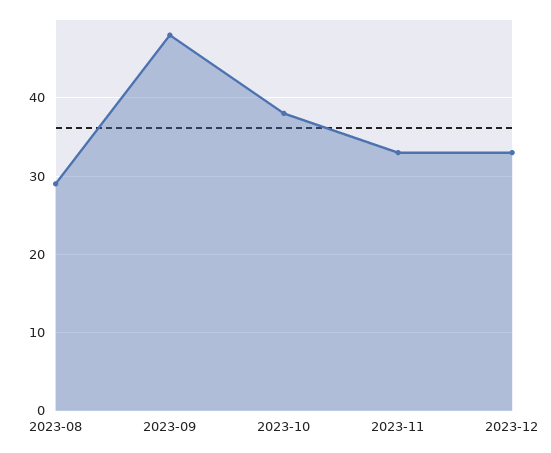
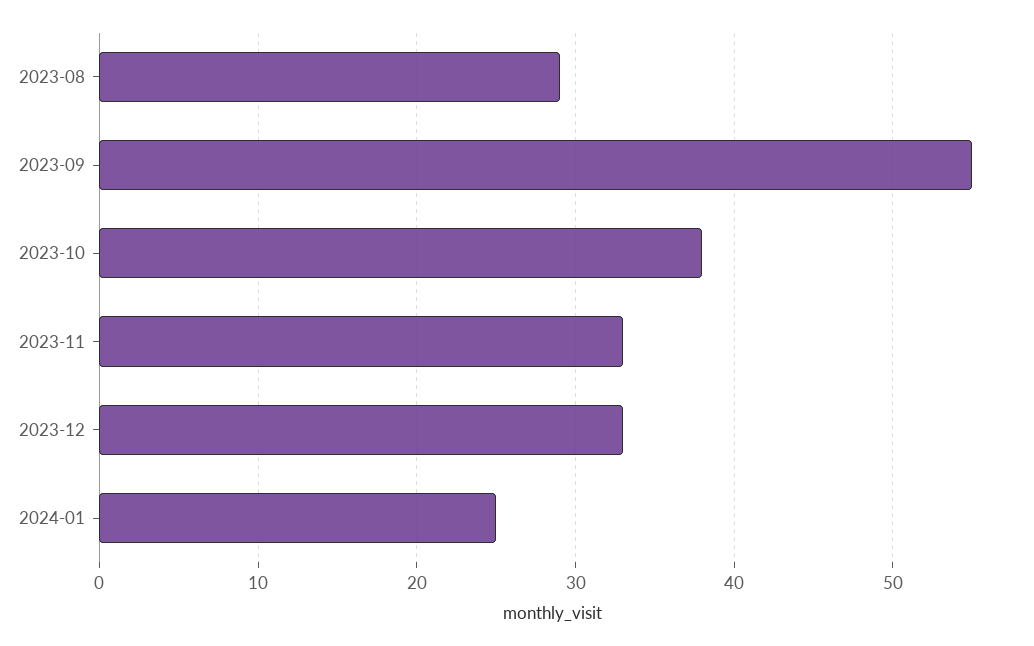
2023-09: 48 -> 55
2024-01: none -> 25

